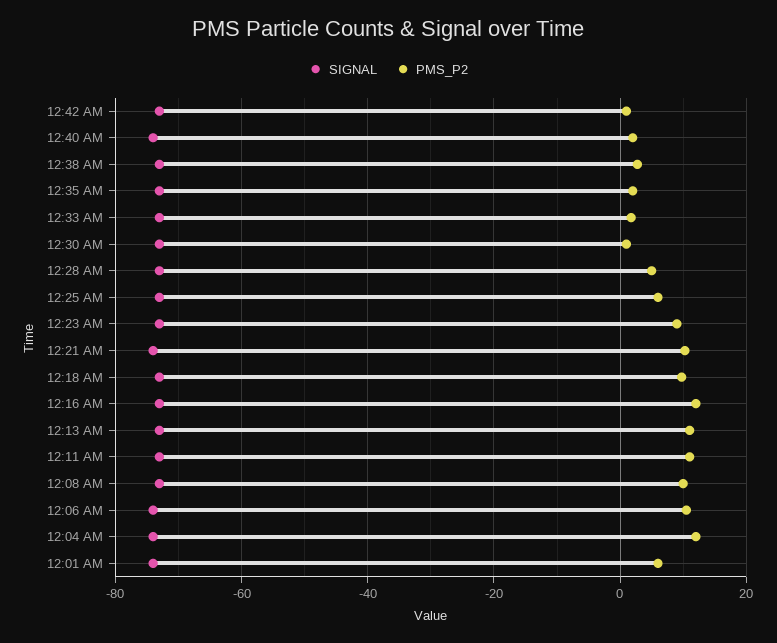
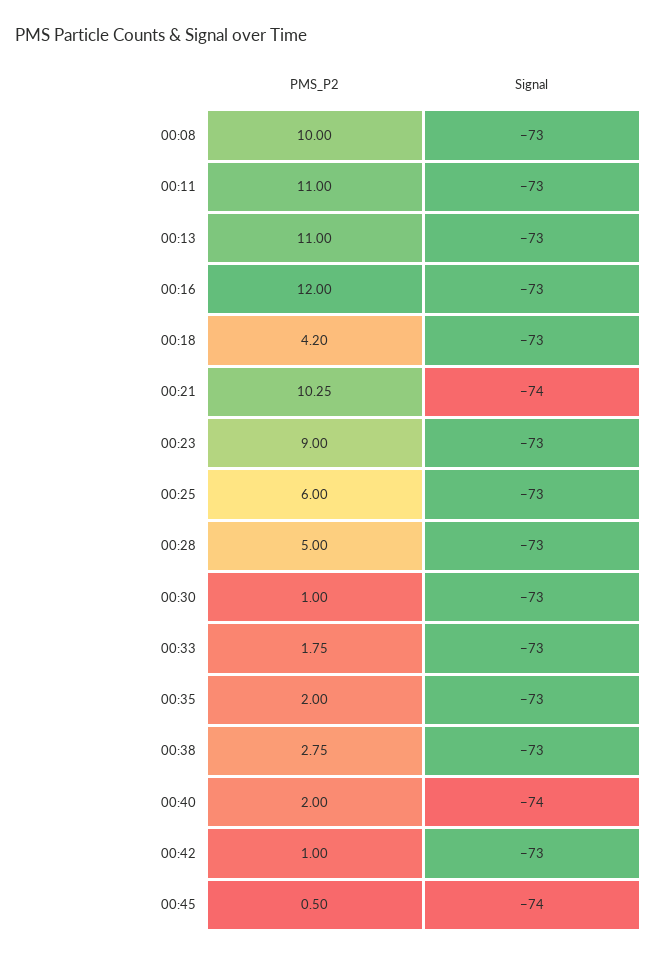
PMS_P2, 12:18 AM: 10 -> 4.2
SIGNAL, 12:06 AM: -74 -> none
PMS_P2, 12:06 AM: 10 -> none
SIGNAL, 12:04 AM: -74 -> none
PMS_P2, 12:04 AM: 12 -> none
SIGNAL, 12:01 AM: -74 -> none
PMS_P2, 12:01 AM: 6 -> none
PMS_P2, 00:45: none -> 0.5
SIGNAL, 00:45: none -> -74

